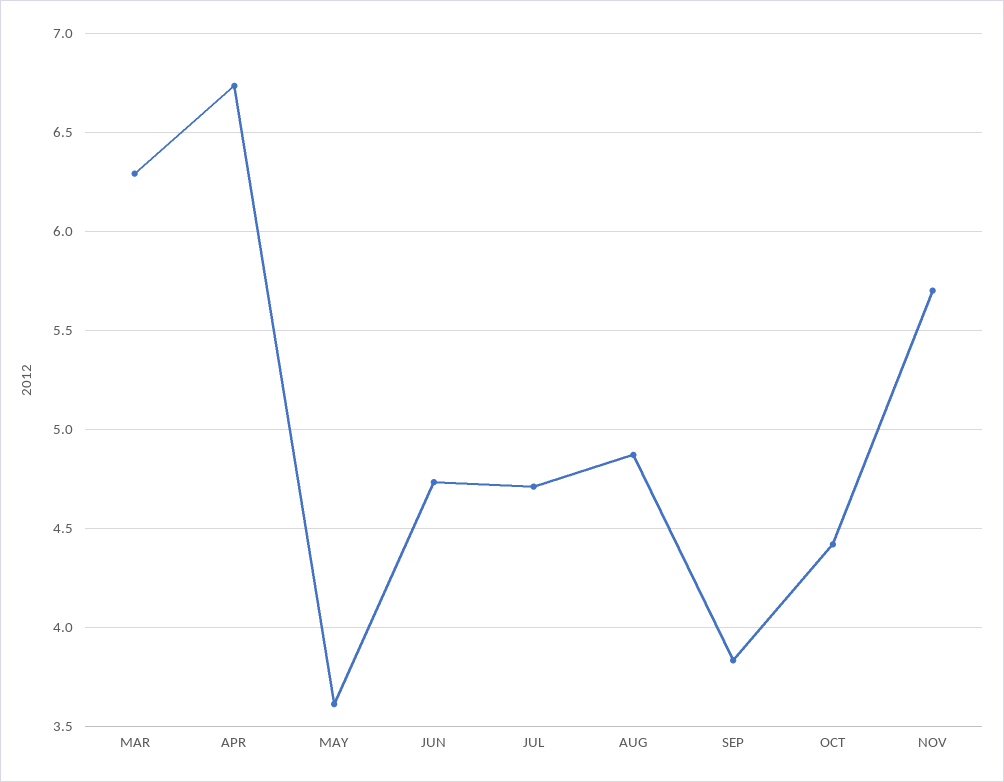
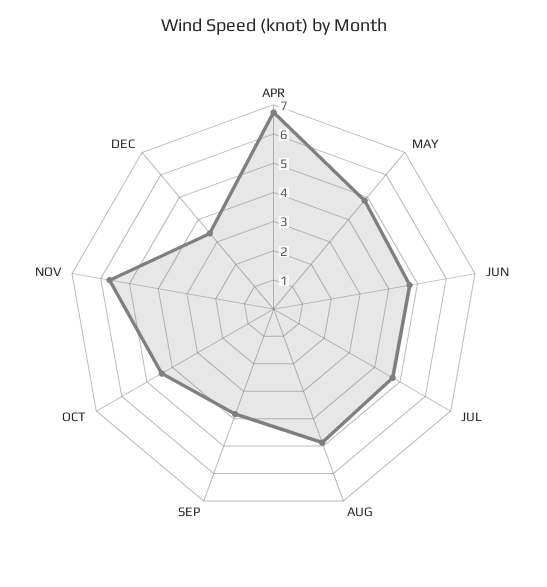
MAR: 6.3 -> none
MAY: 3.6 -> 5
DEC: none -> 3.5

